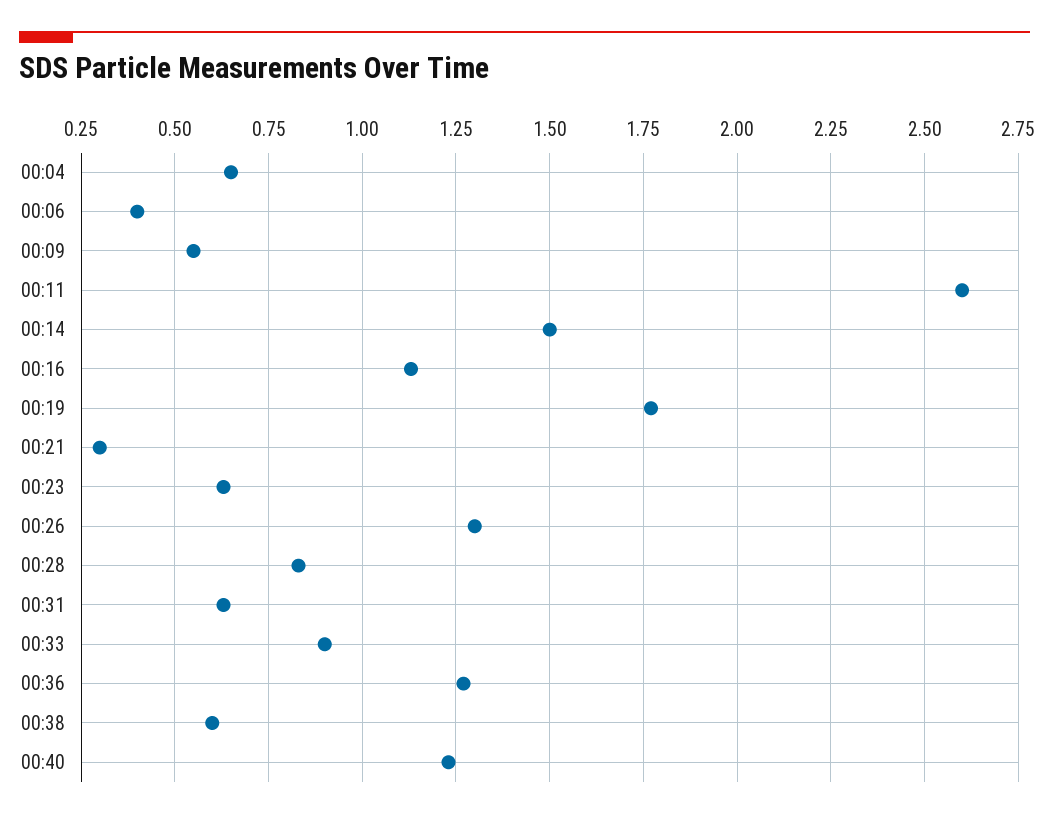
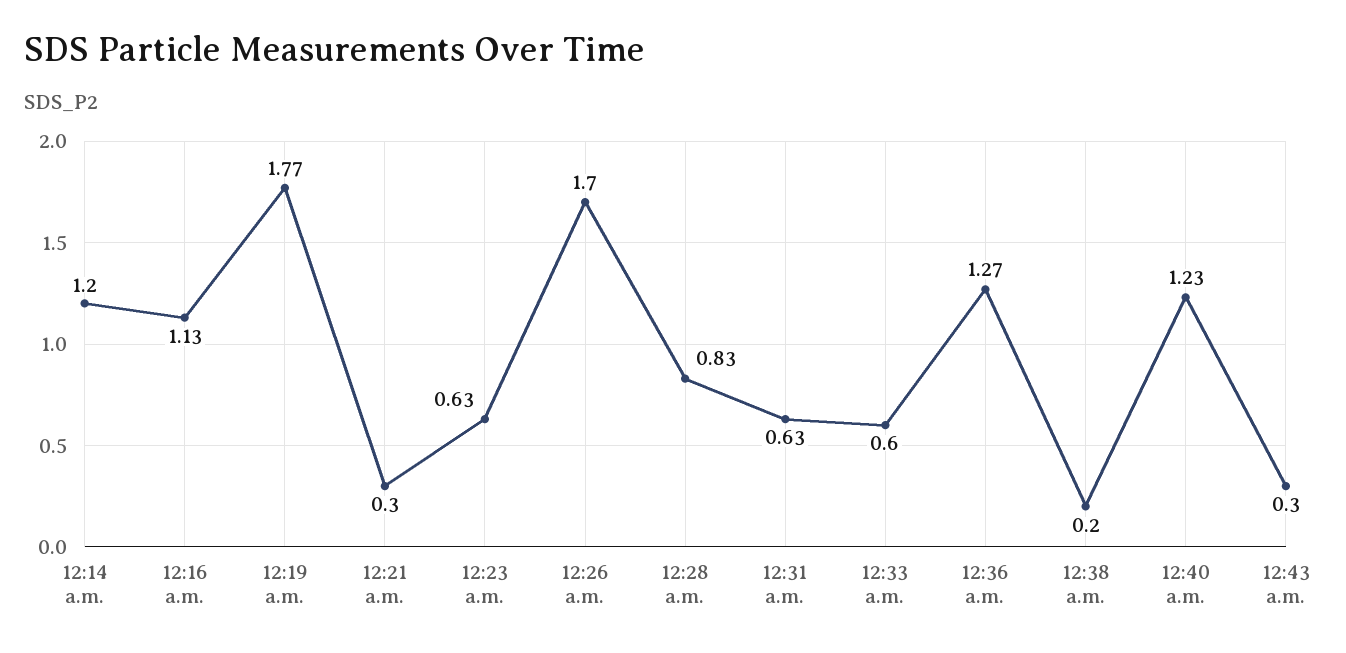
00:04: 0.65 -> none
00:06: 0.4 -> none
00:09: 0.55 -> none
00:11: 2.6 -> none
00:14: 1.5 -> 1.2
00:26: 1.3 -> 1.7
00:33: 0.9 -> 0.6
00:38: 0.6 -> 0.2
12:43 a.m.: none -> 0.3

